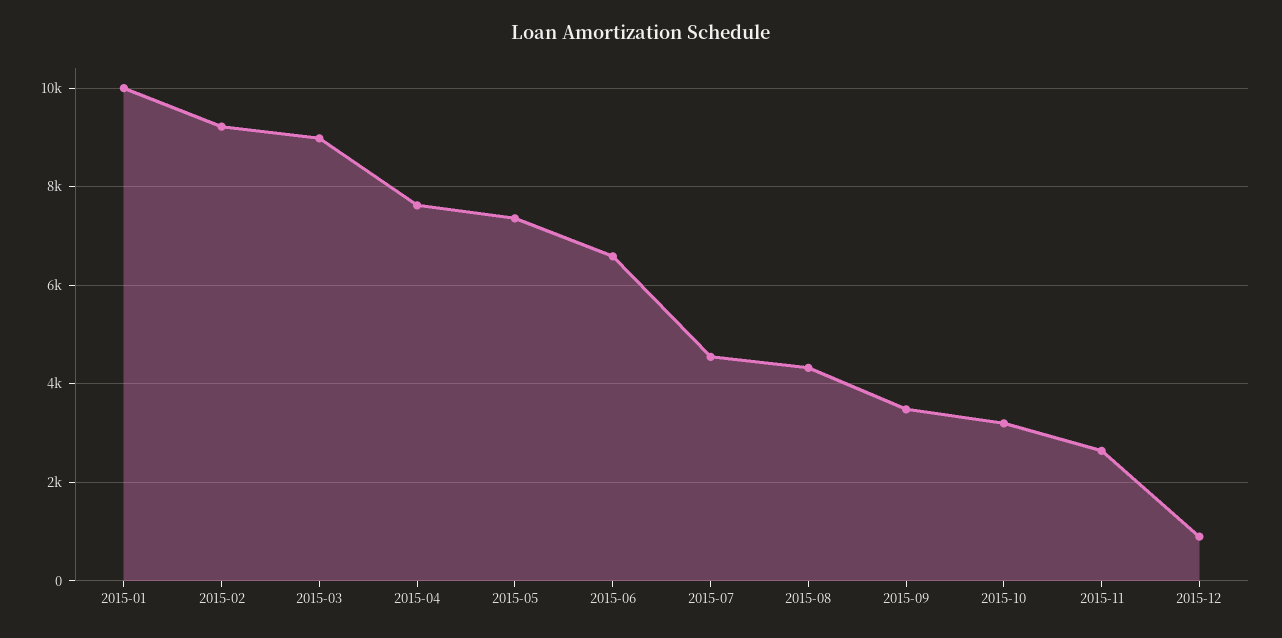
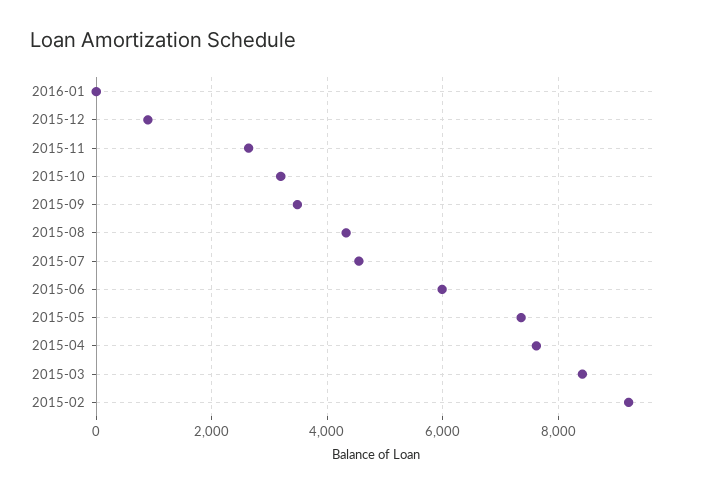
2015-01: 10000 -> none
2015-03: 9000 -> 8400
2015-06: 6600 -> 6000
2016-01: none -> 0

